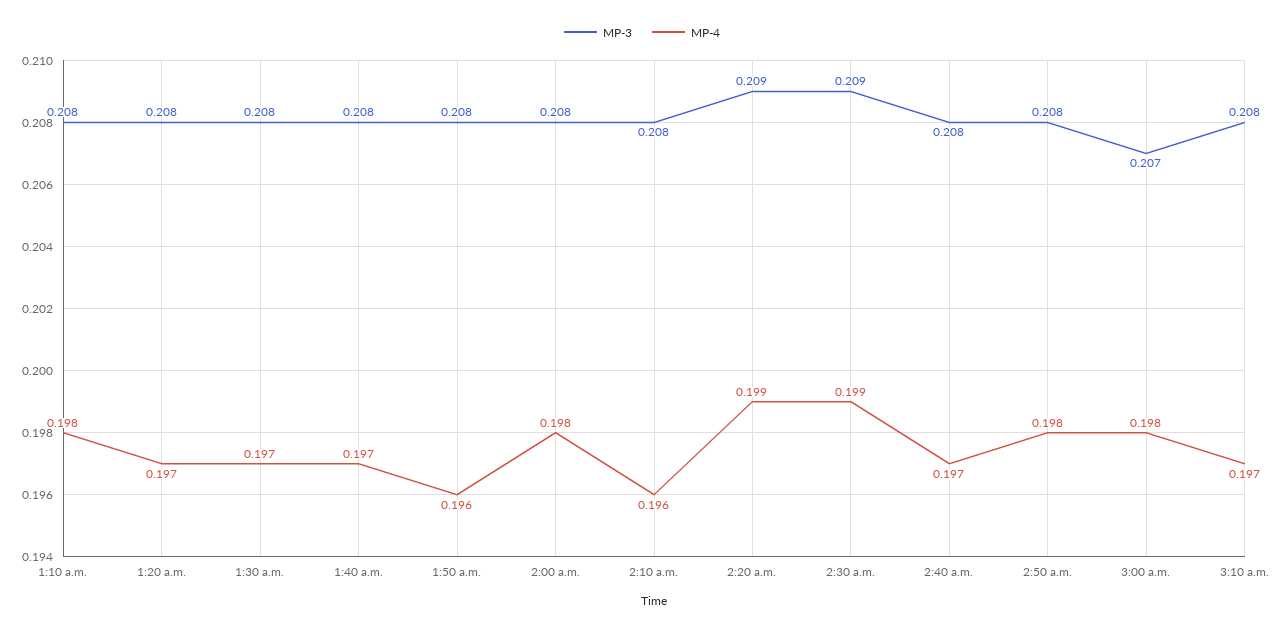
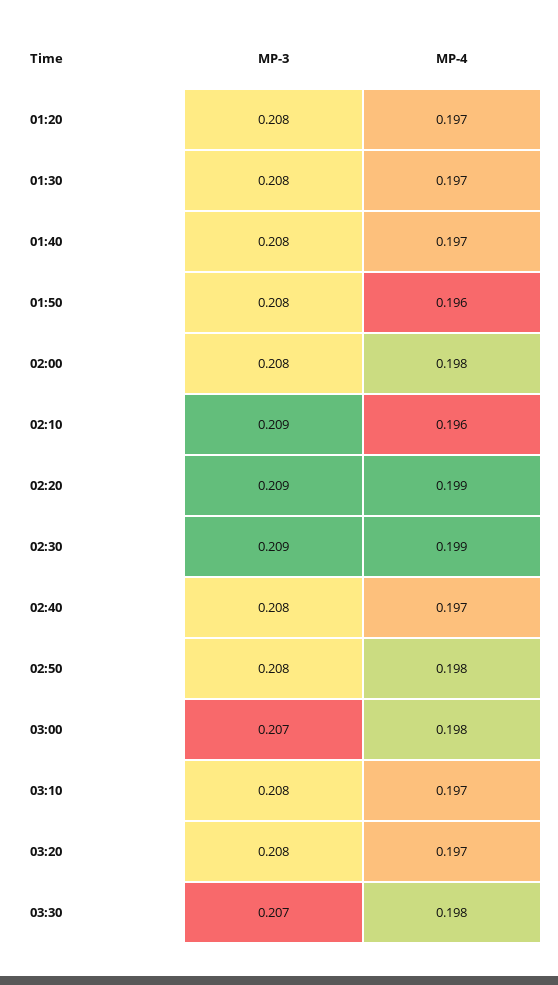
MP-3, 1:10 a.m.: 0.208 -> none
MP-4, 1:10 a.m.: 0.198 -> none
MP-3, 2:10 a.m.: 0.208 -> 0.209
MP-3, 03:20: none -> 0.208
MP-4, 03:20: none -> 0.197
MP-3, 03:30: none -> 0.207
MP-4, 03:30: none -> 0.198

